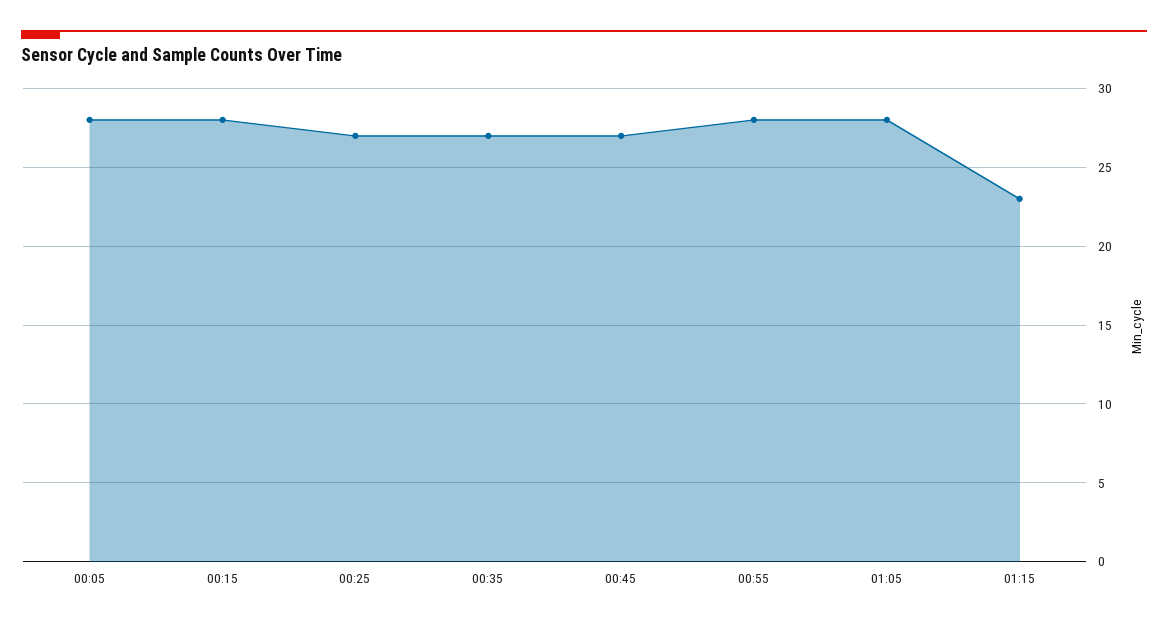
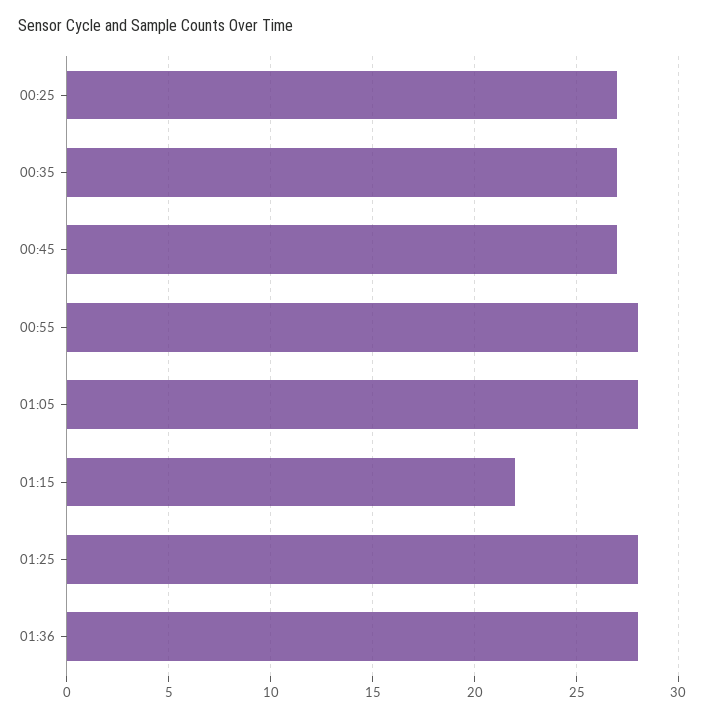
00:05: 28 -> none
00:15: 28 -> none
01:15: 23 -> 22
01:25: none -> 28
01:36: none -> 28

